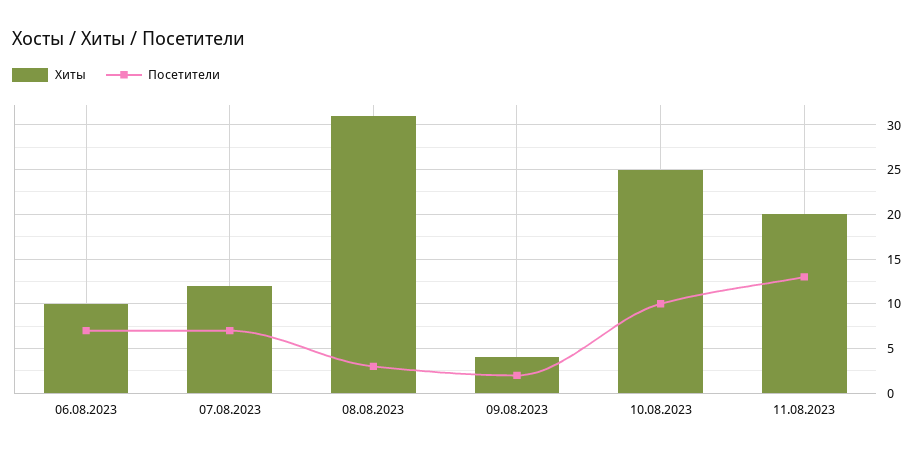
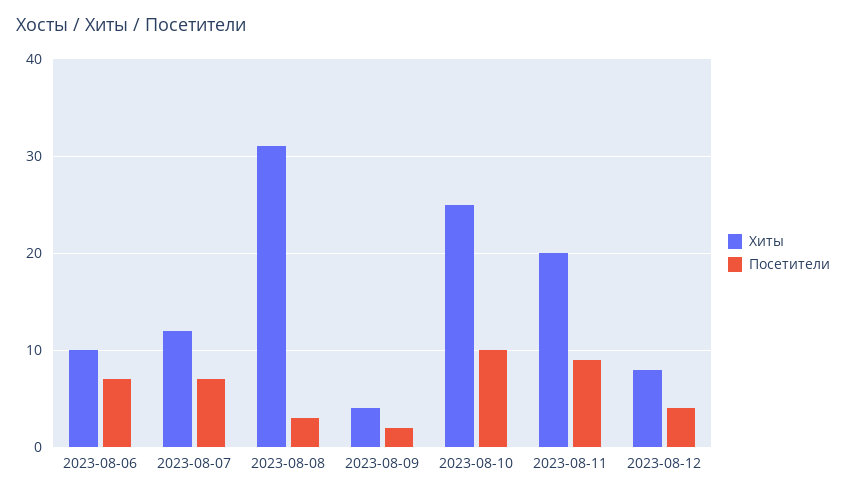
Посетители, 11.08.2023: 13 -> 9
Хиты, 2023-08-12: none -> 8
Посетители, 2023-08-12: none -> 4

